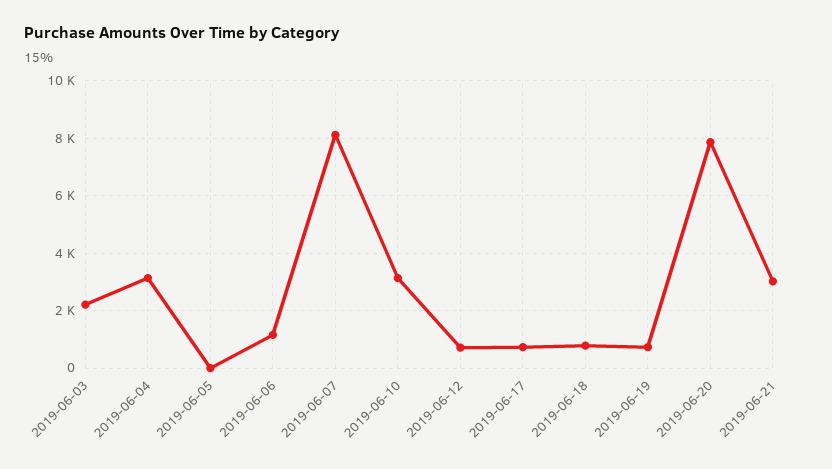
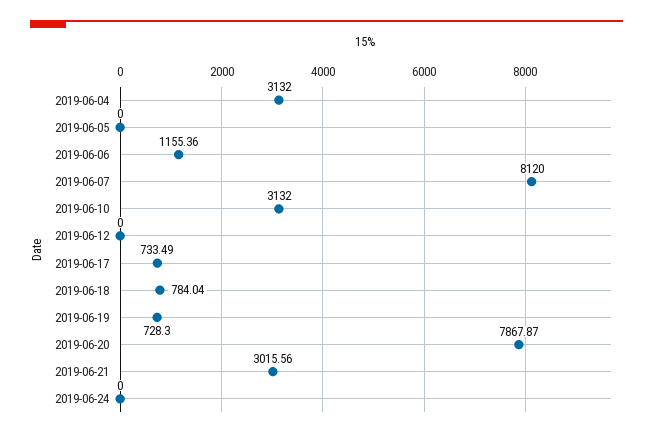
2019-06-03: 2250 -> none
2019-06-12: 750 -> 0
2019-06-24: none -> 0

